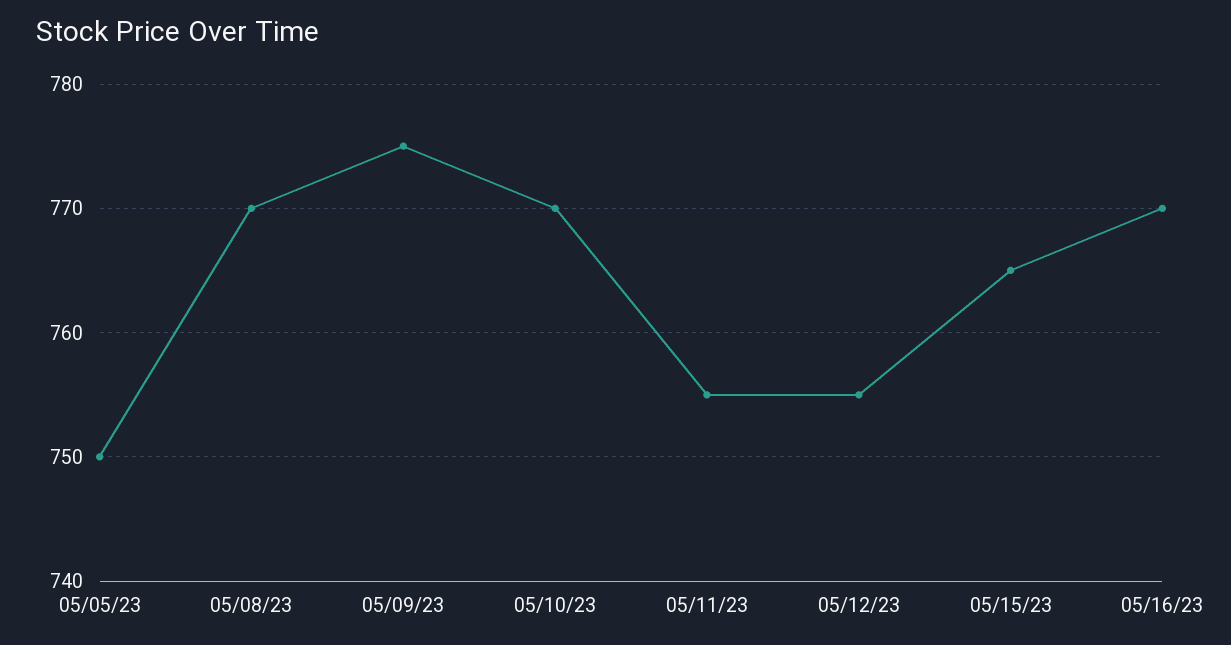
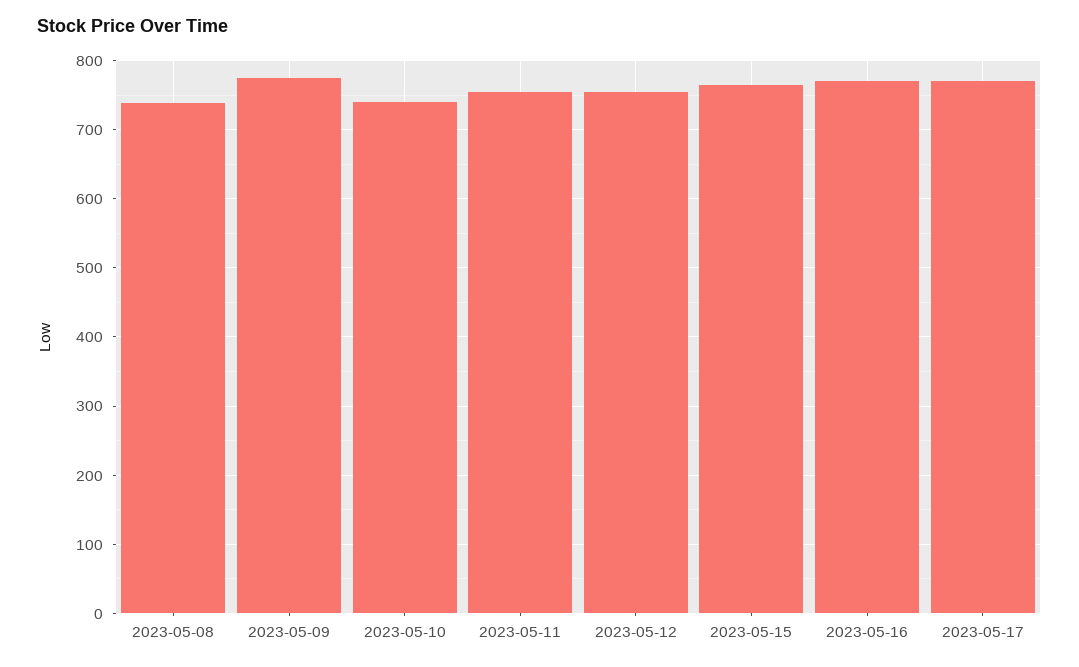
05/05/23: 750 -> none
05/08/23: 770 -> 740
05/10/23: 770 -> 740
2023-05-17: none -> 770

